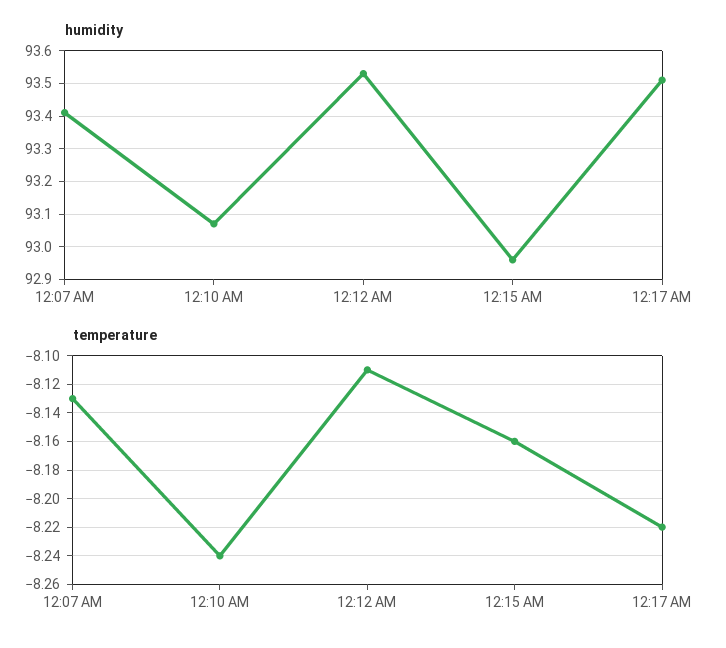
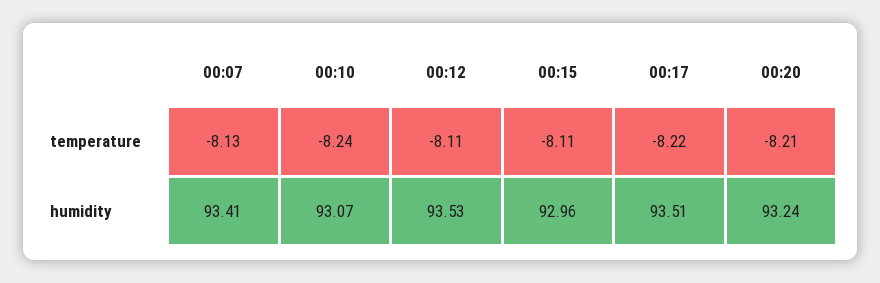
temperature, 12:15 AM: -8.16 -> -8.11
temperature, 00:20: none -> -8.21
humidity, 00:20: none -> 93.24

